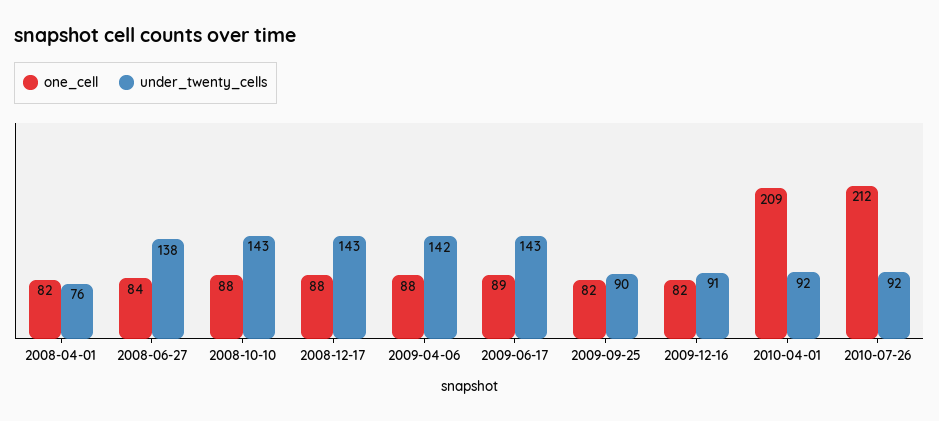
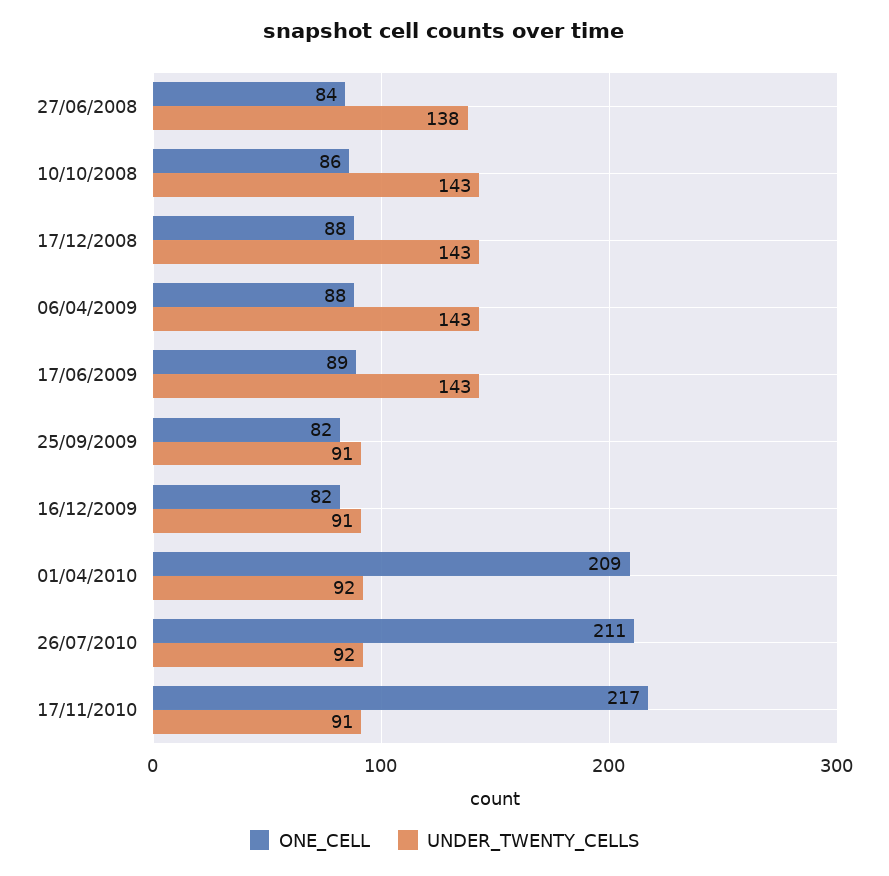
one_cell, 2008-04-01: 82 -> none
under_twenty_cells, 2008-04-01: 76 -> none
one_cell, 2008-10-10: 88 -> 86
under_twenty_cells, 2009-04-06: 142 -> 143
under_twenty_cells, 2009-09-25: 90 -> 91
one_cell, 2010-07-26: 212 -> 211
one_cell, 17/11/2010: none -> 217
under_twenty_cells, 17/11/2010: none -> 91

